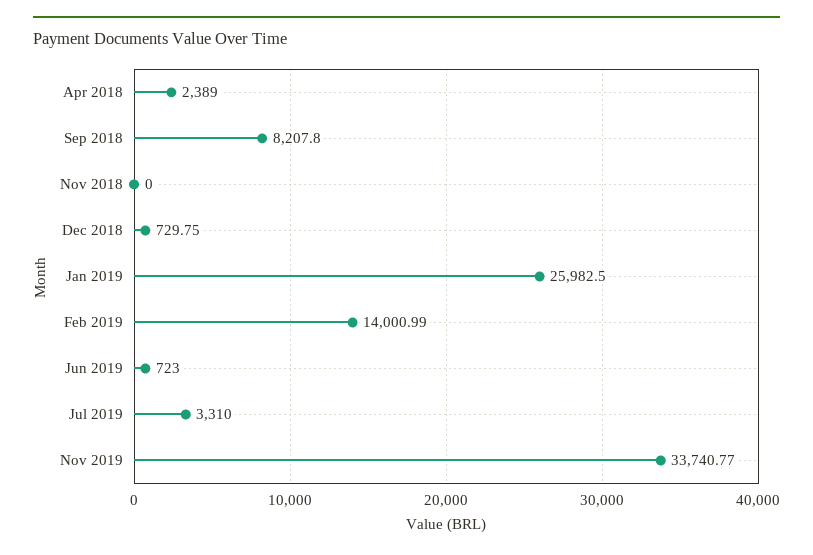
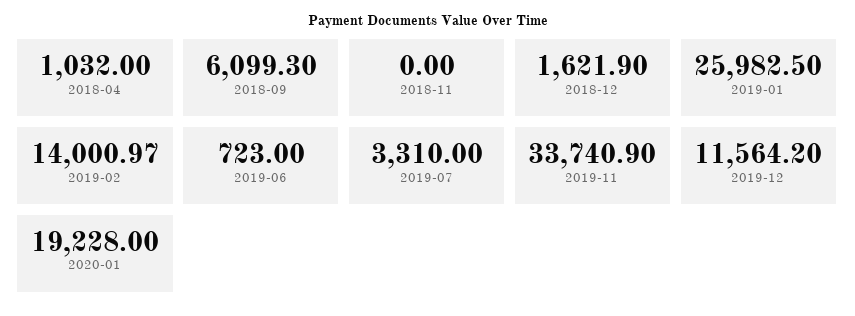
Apr 2018: 2389 -> 1032
Sep 2018: 8207.8 -> 6099.3
Dec 2018: 729.75 -> 1621.9
Feb 2019: 14000.99 -> 14000.97
Nov 2019: 33740.77 -> 33740.9
2019-12: none -> 11564.2
2020-01: none -> 19228

